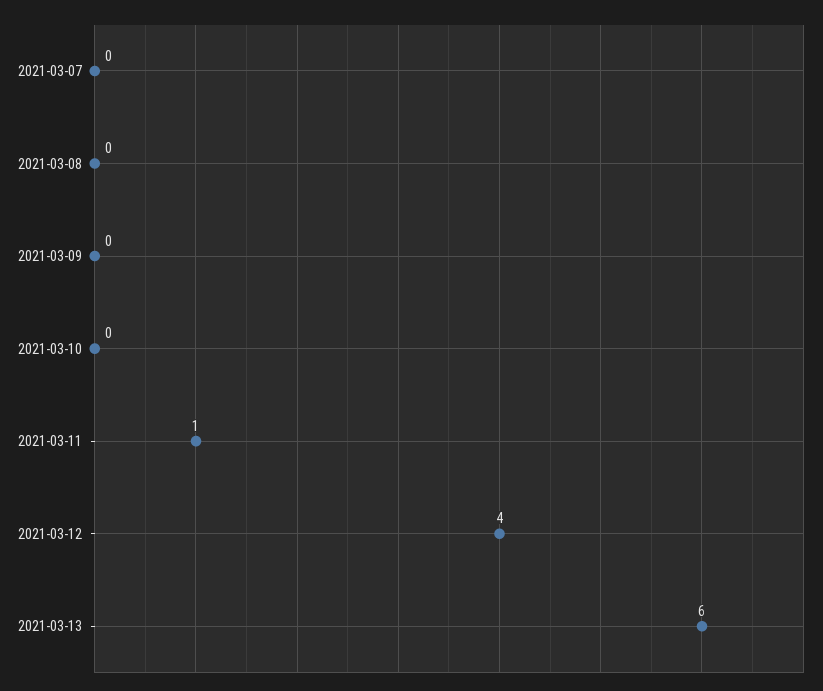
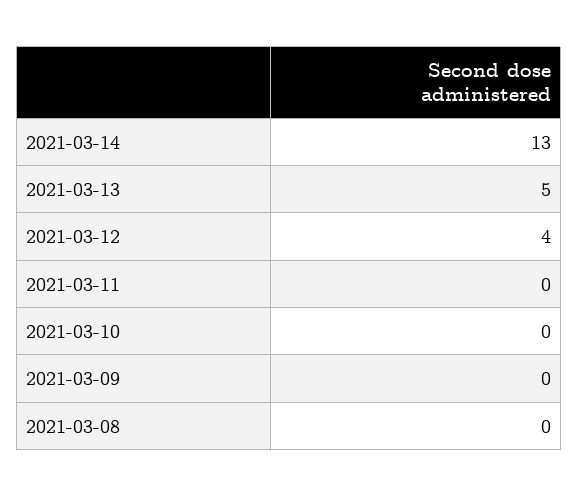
2021-03-07: 0 -> none
2021-03-11: 1 -> 0
2021-03-13: 6 -> 5
2021-03-14: none -> 13

